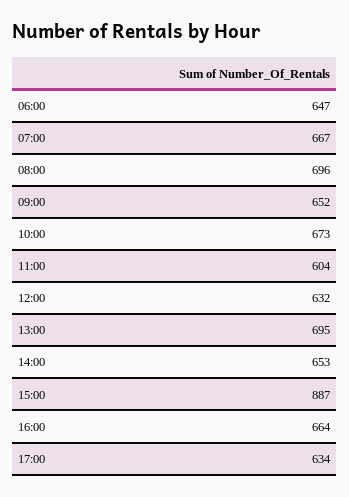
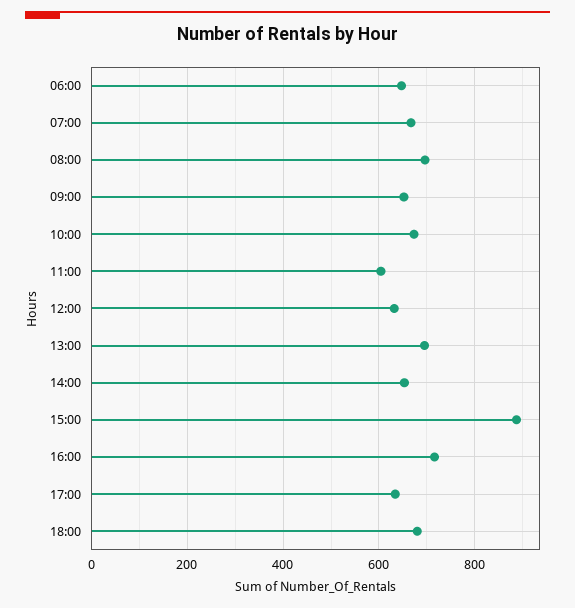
16:00: 664 -> 720
18:00: none -> 680

